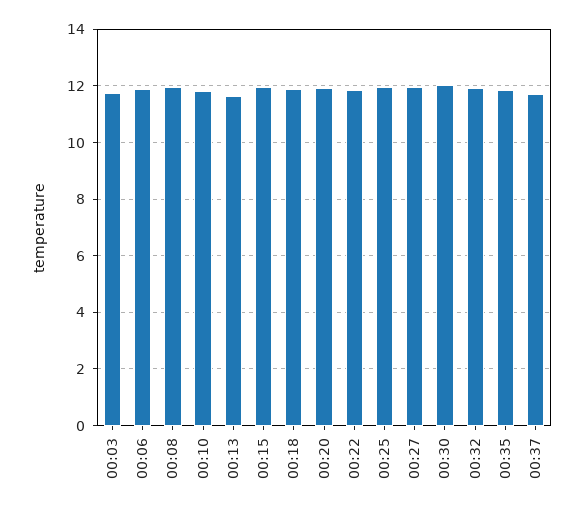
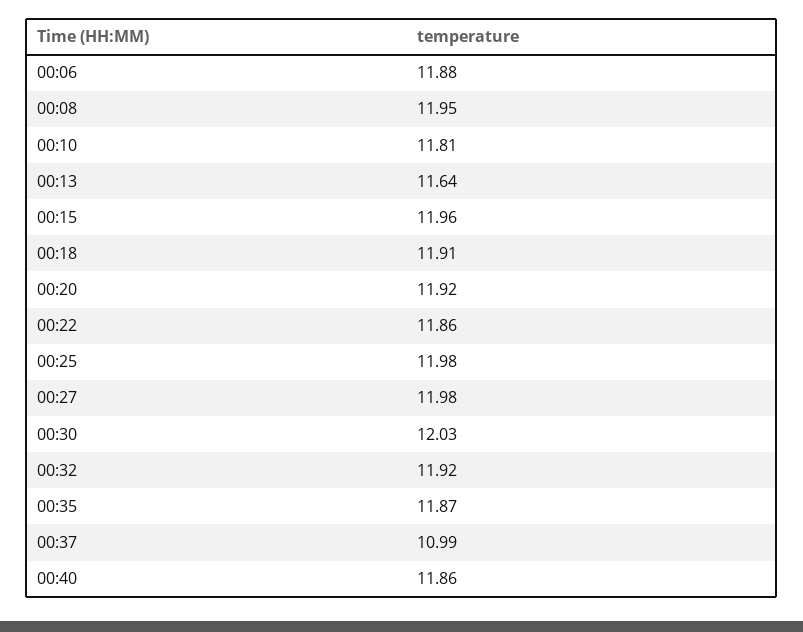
00:03: 11.75 -> none
00:37: 11.75 -> 10.99
00:40: none -> 11.86

